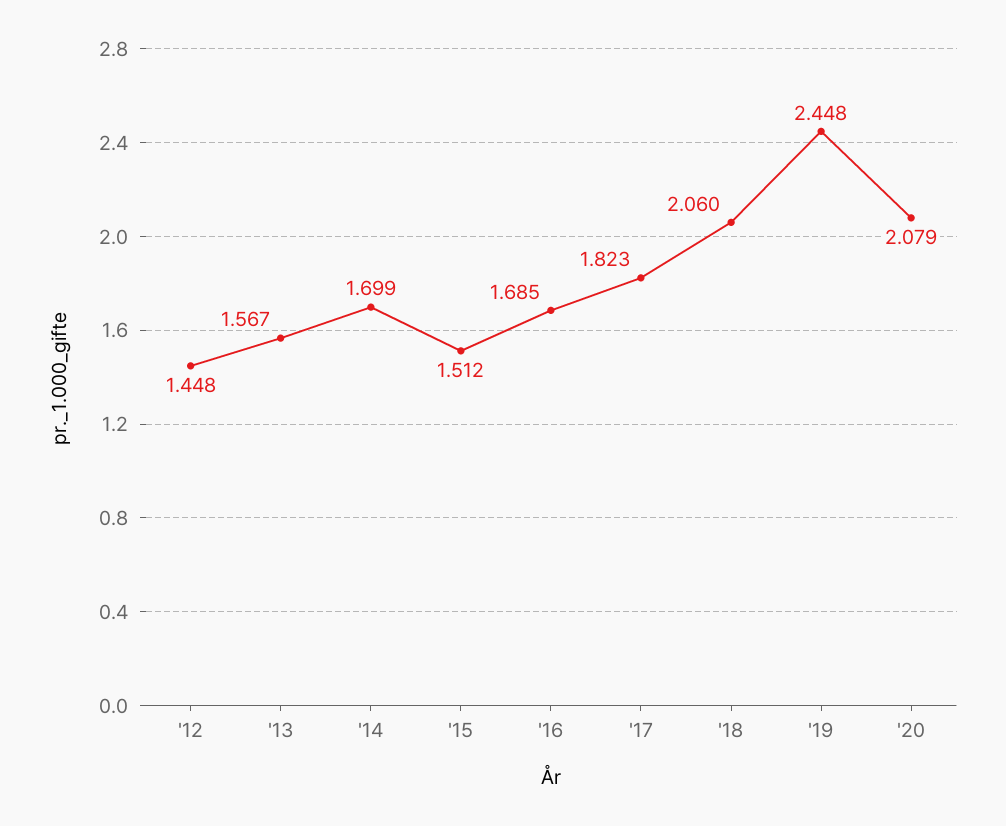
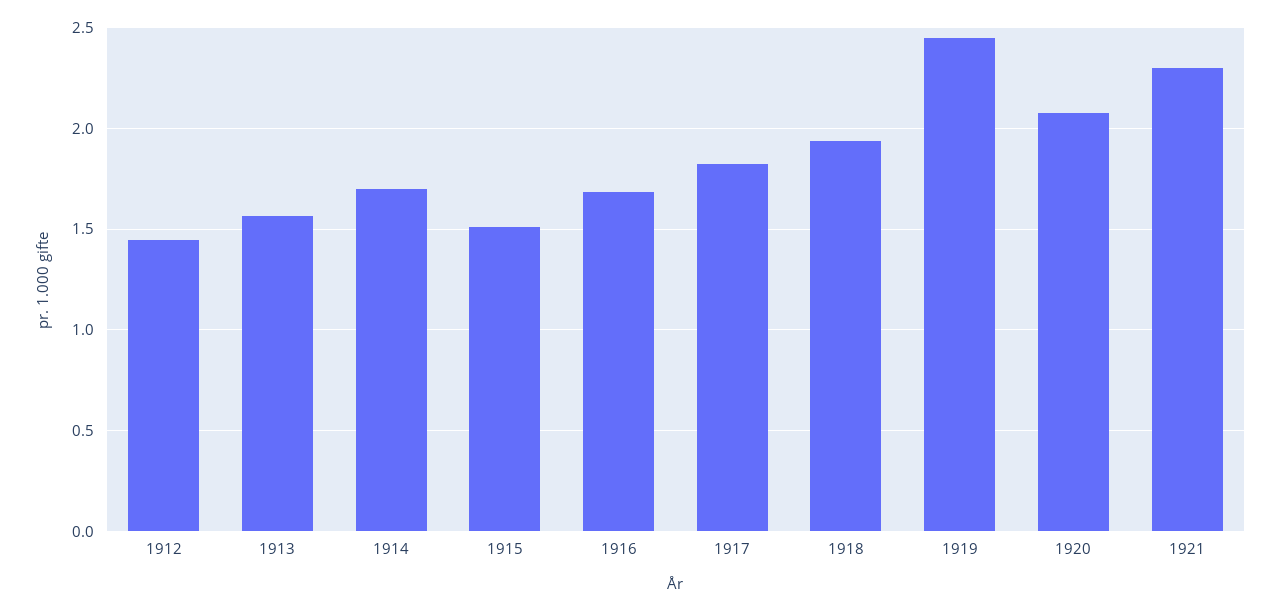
'18: 2.06 -> 1.95
1921: none -> 2.3

